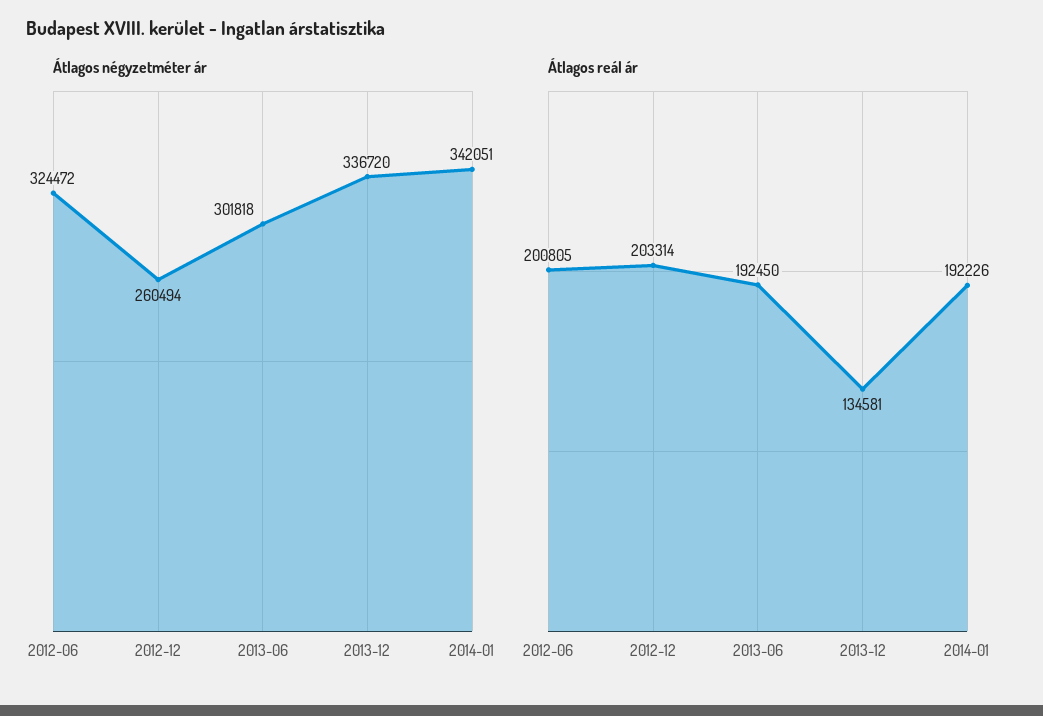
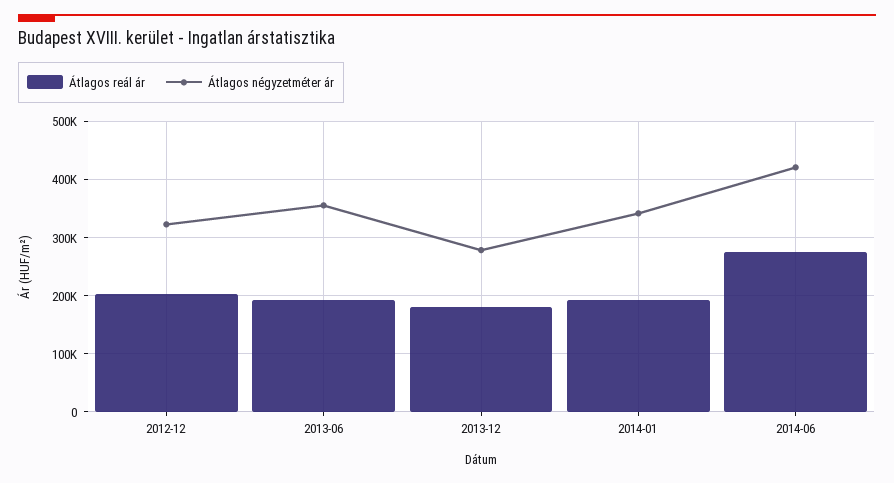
Átlagos négyzetméter ár, 2012-06: 324472 -> none
Átlagos négyzetméter ár, 2012-12: 260494 -> 320000
Átlagos négyzetméter ár, 2013-06: 301818 -> 360000
Átlagos négyzetméter ár, 2013-12: 336720 -> 280000
Átlagos reál ár, 2012-06: 200805 -> none
Átlagos reál ár, 2013-12: 134581 -> 180000
Átlagos reál ár, 2014-06: none -> 280000
Átlagos négyzetméter ár, 2014-06: none -> 420000

